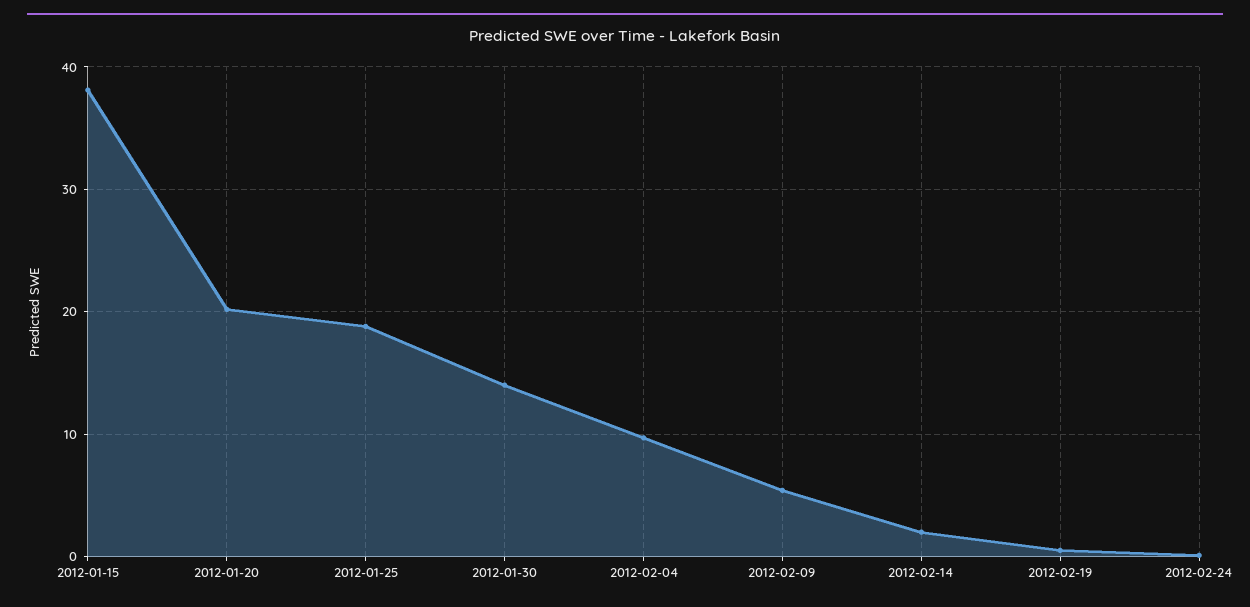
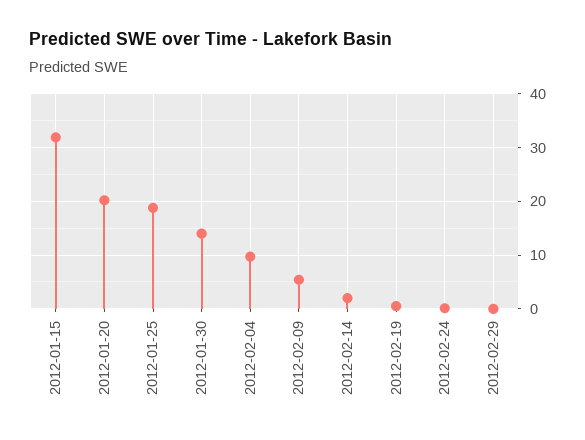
2012-01-15: 38 -> 32
2012-02-29: none -> 0

